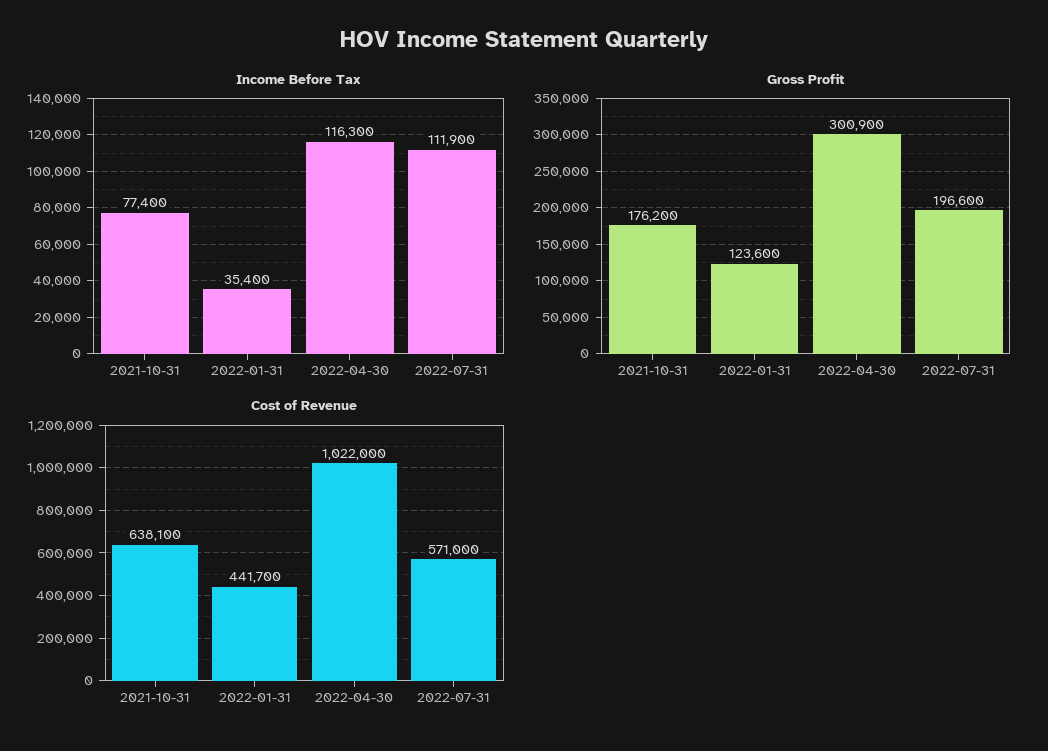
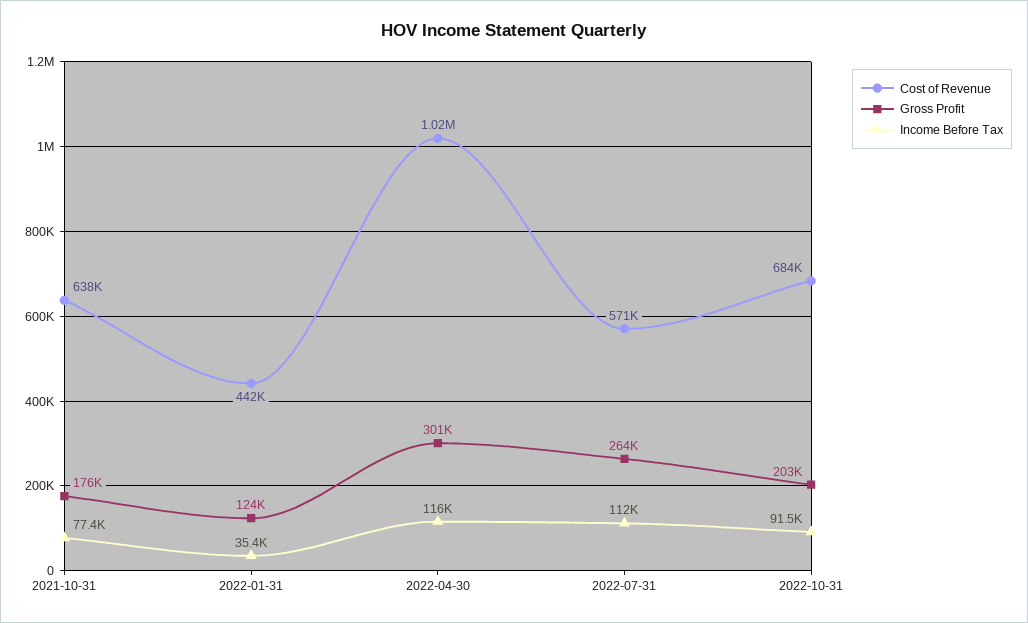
Gross Profit, 2022-07-31: 196600 -> 264000
Cost of Revenue, 2022-10-31: none -> 684000
Gross Profit, 2022-10-31: none -> 203000
Income Before Tax, 2022-10-31: none -> 91500

